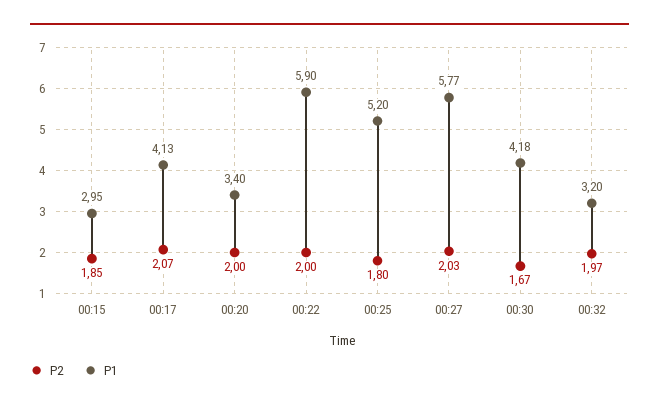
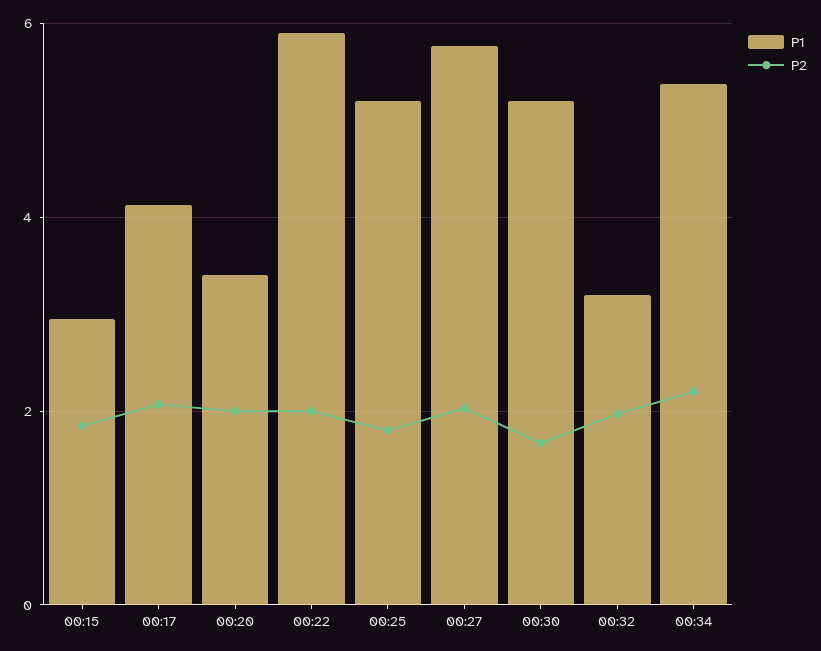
P1, 00:30: 4.18 -> 5.2
P1, 00:34: none -> 5.4
P2, 00:34: none -> 2.2

